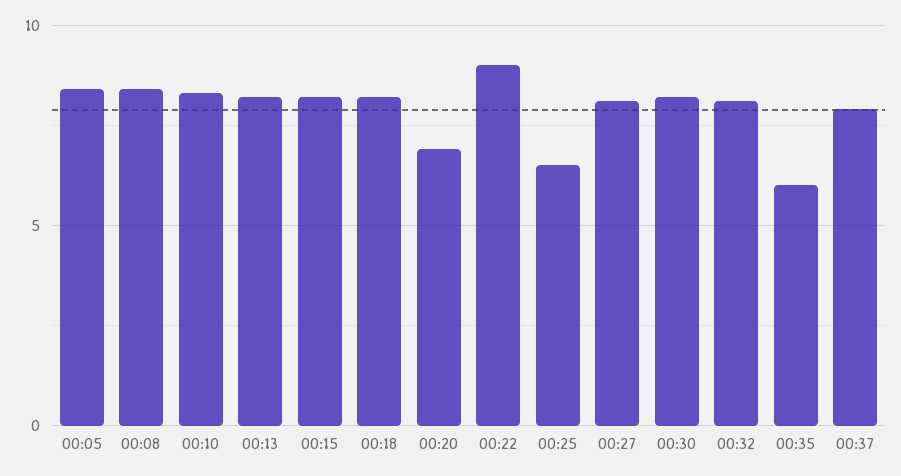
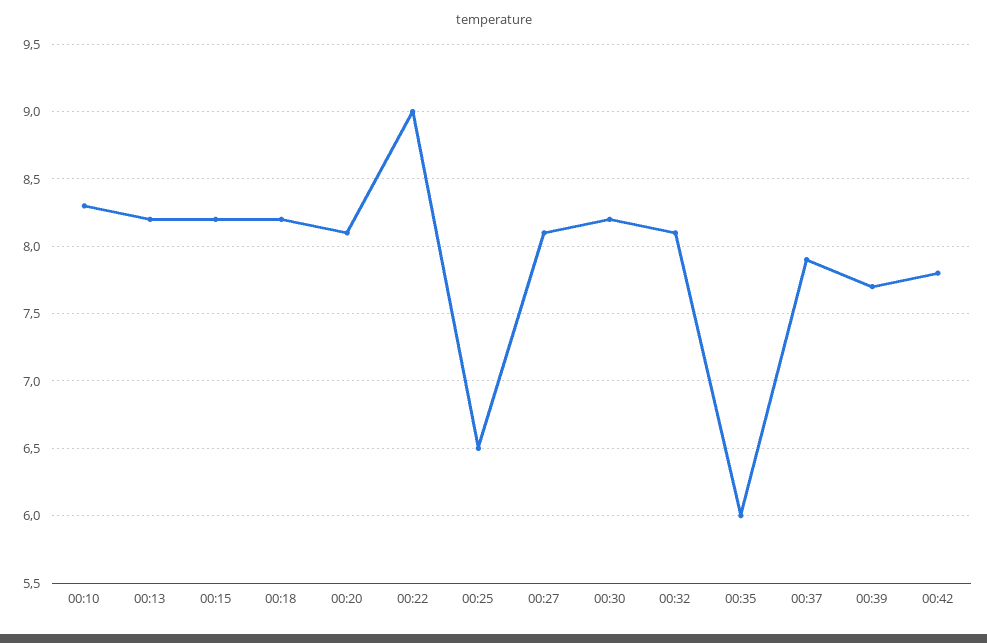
00:05: 8.5 -> none
00:08: 8.5 -> none
00:20: 7 -> 8.1
00:39: none -> 7.7
00:42: none -> 7.8

